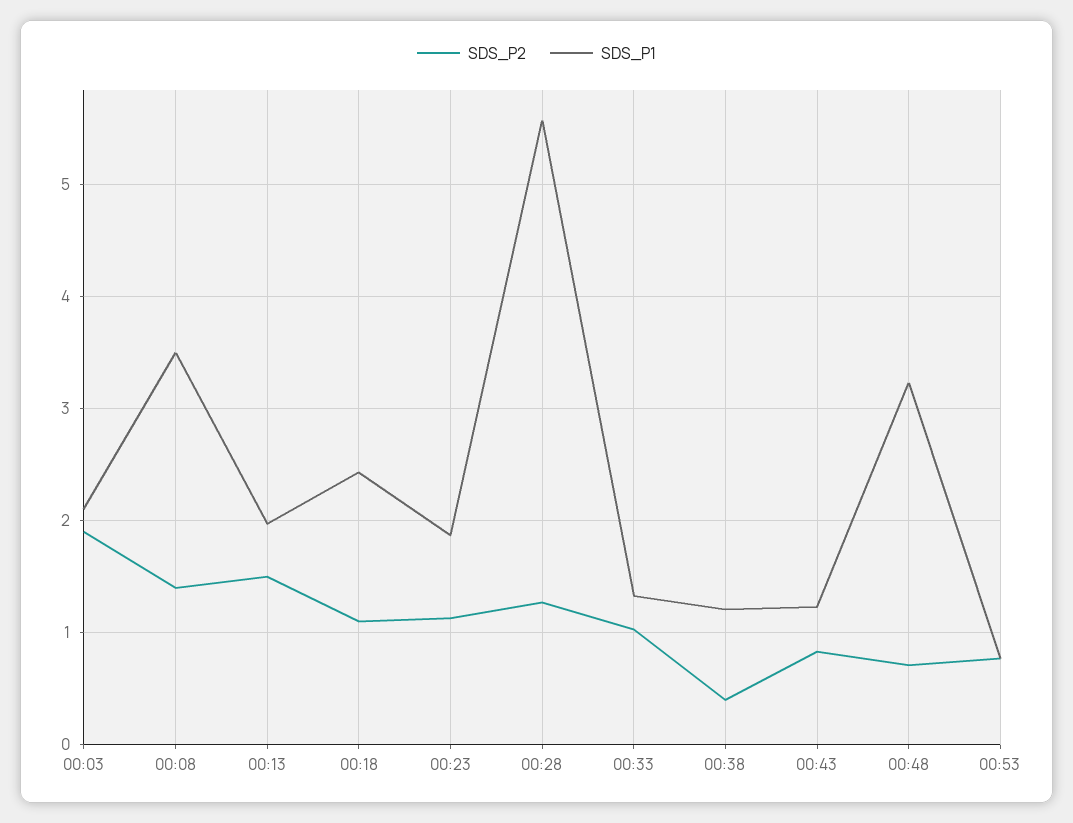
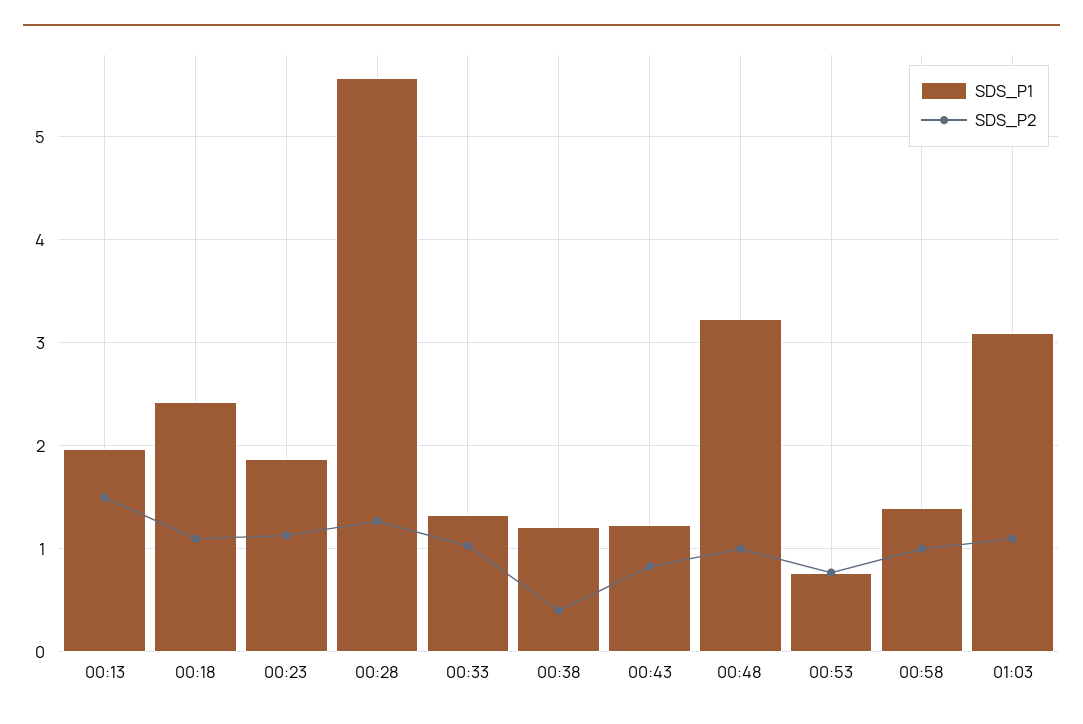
SDS_P2, 00:03: 1.9 -> none
SDS_P1, 00:03: 2.1 -> none
SDS_P2, 00:08: 1.4 -> none
SDS_P1, 00:08: 3.5 -> none
SDS_P2, 00:48: 0.7 -> 1
SDS_P1, 00:58: none -> 1.4
SDS_P2, 00:58: none -> 1
SDS_P1, 01:03: none -> 3.1
SDS_P2, 01:03: none -> 1.1

